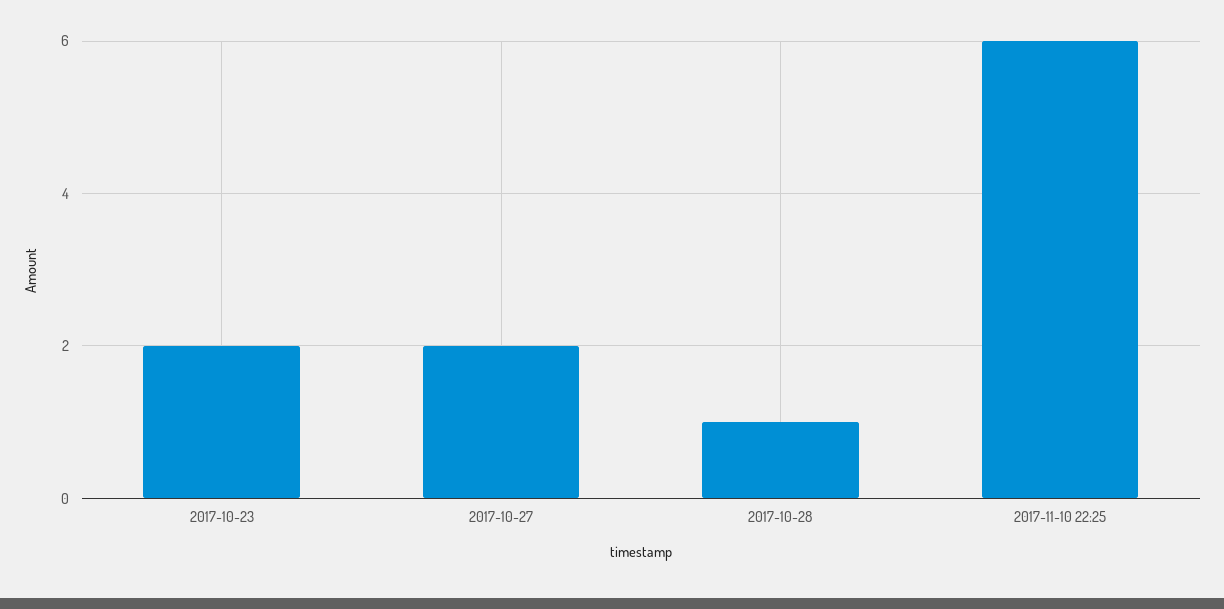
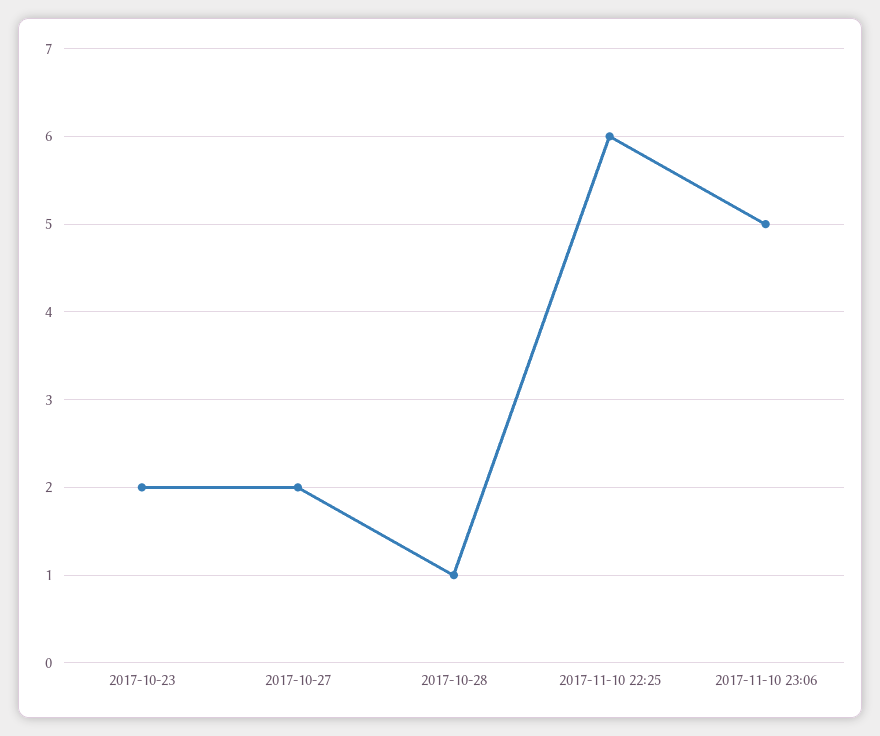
2017-11-10 23:06: none -> 5

